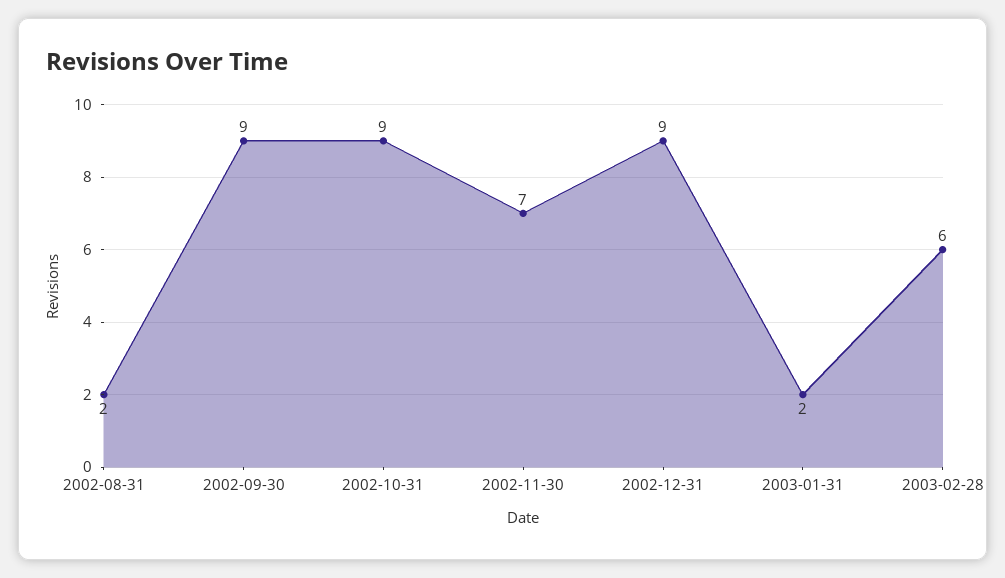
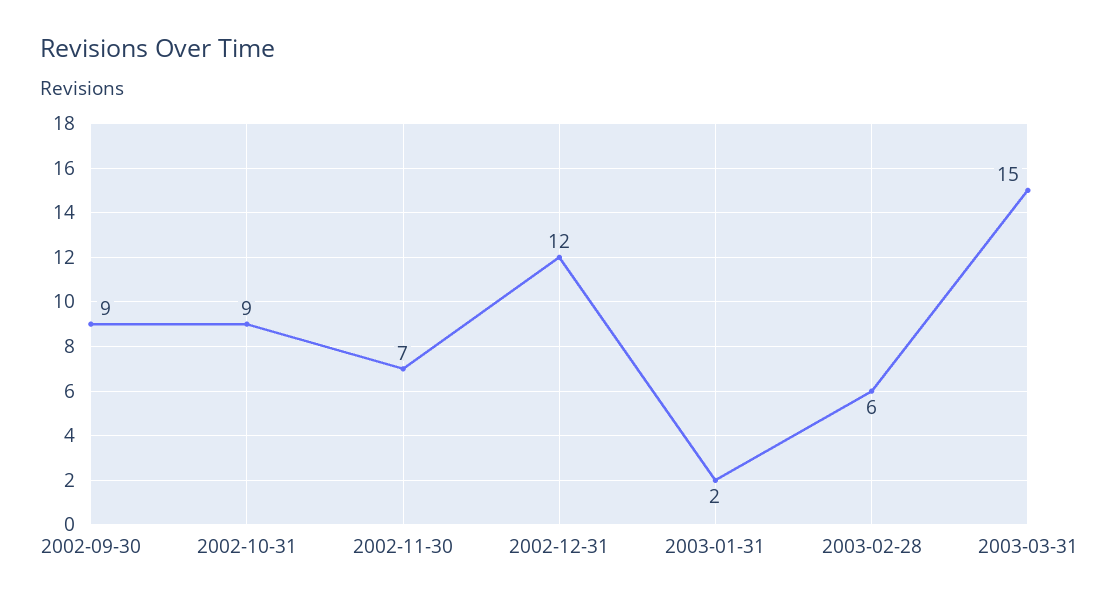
2002-08-31: 2 -> none
2002-12-31: 9 -> 12
2003-03-31: none -> 15

